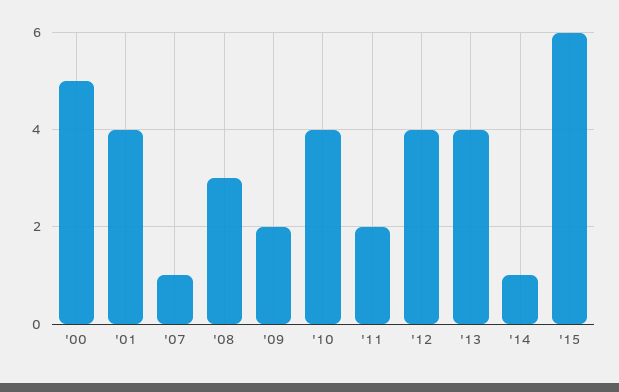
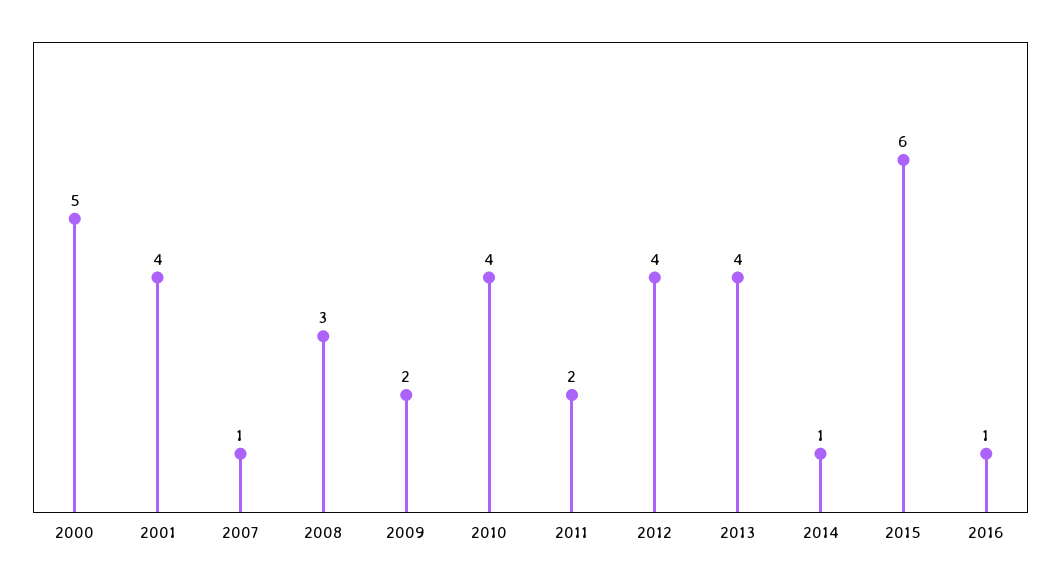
2016: none -> 1

